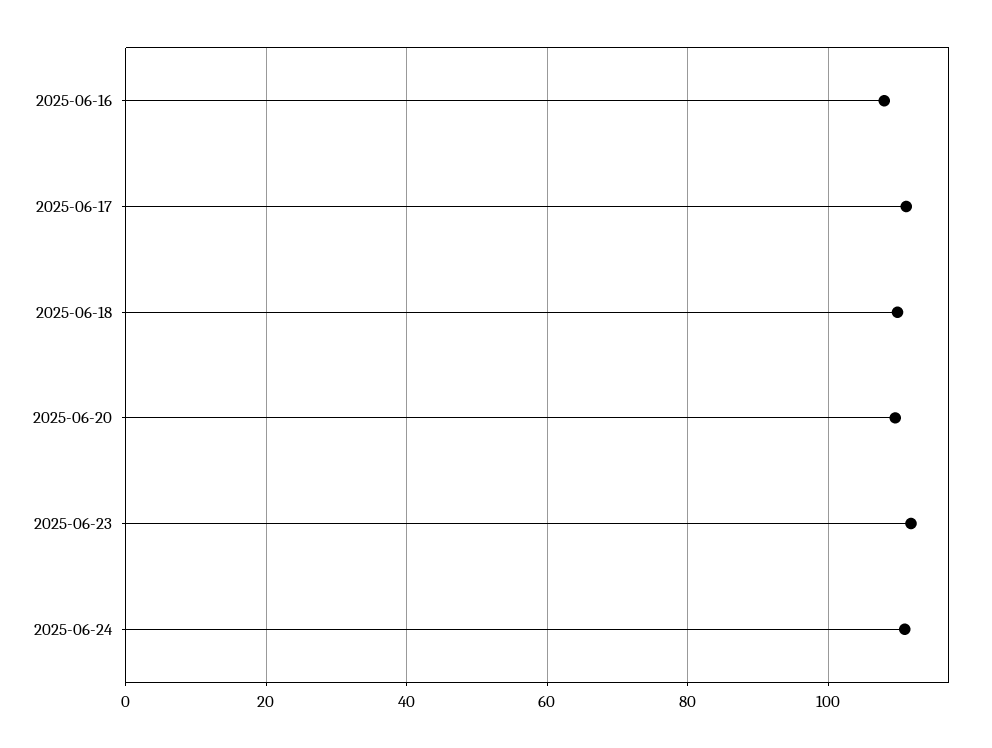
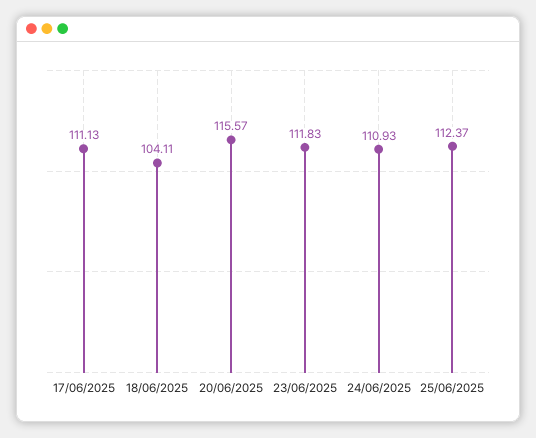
2025-06-16: 108 -> none
2025-06-18: 110 -> 104.11
2025-06-20: 110 -> 115.57
25/06/2025: none -> 112.37

